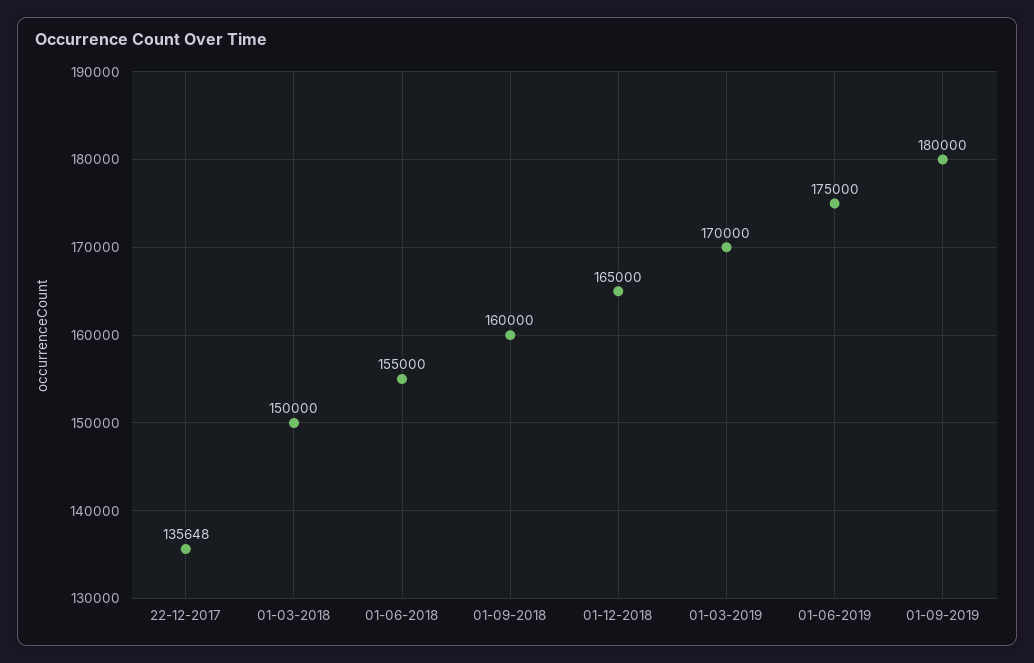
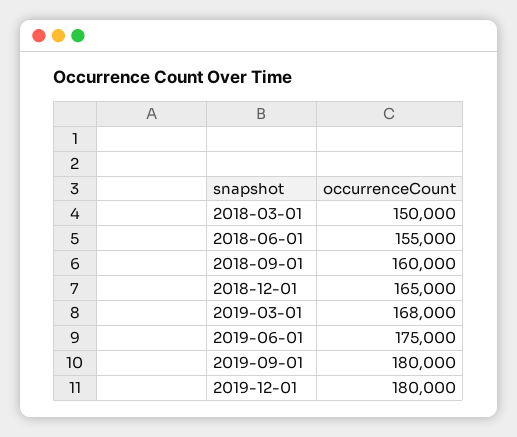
22-12-2017: 135648 -> none
01-03-2019: 170000 -> 168000
2019-12-01: none -> 180000

